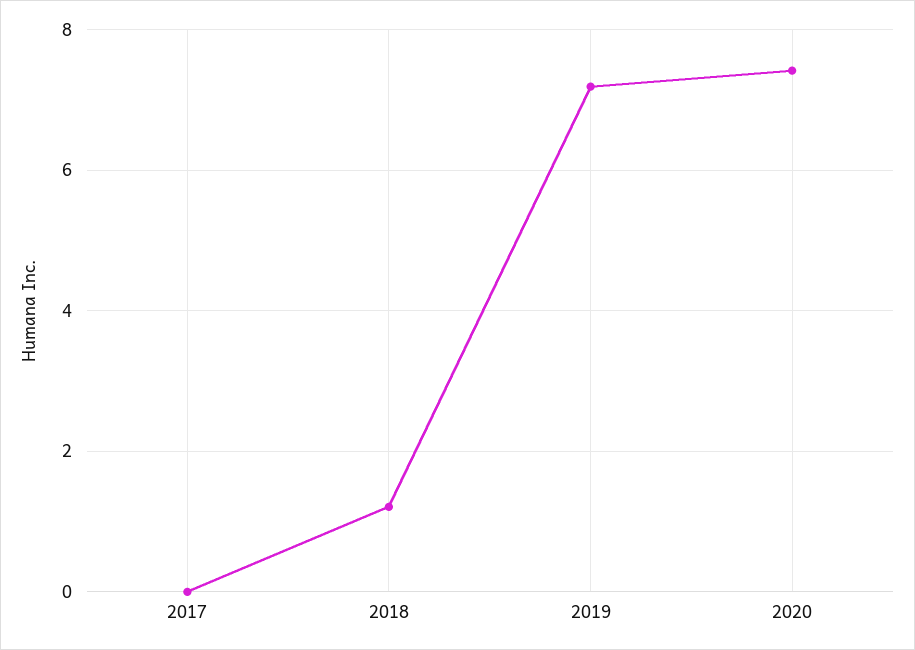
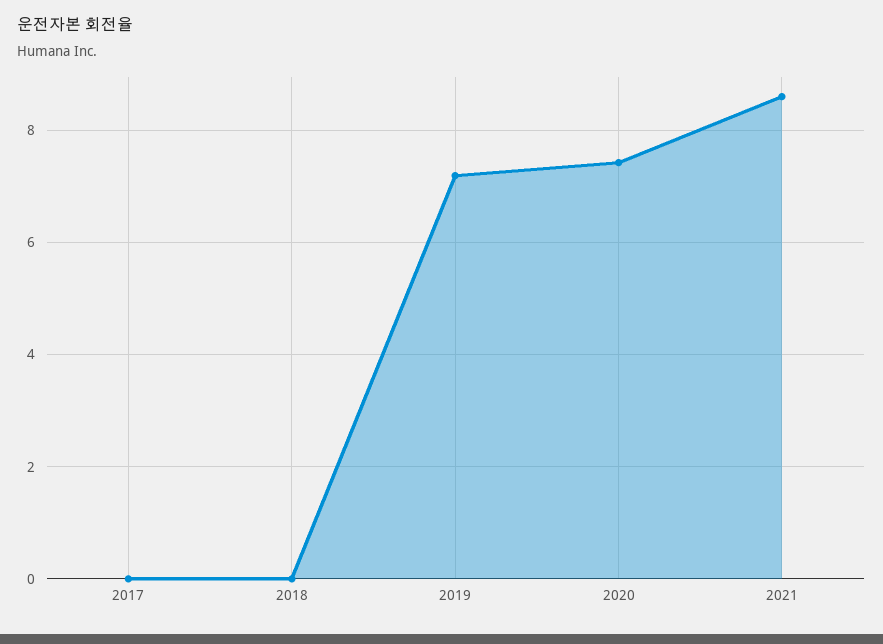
2018: 1.2 -> 0
2021: none -> 8.6

